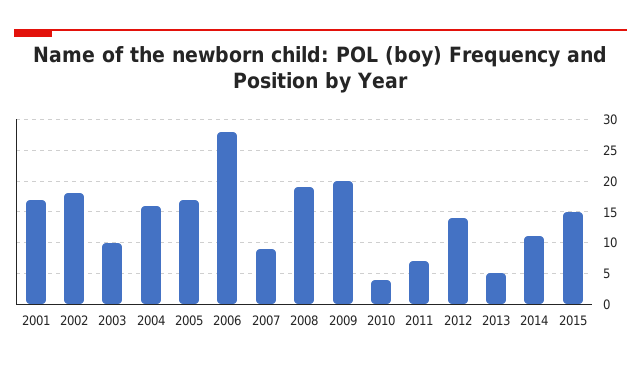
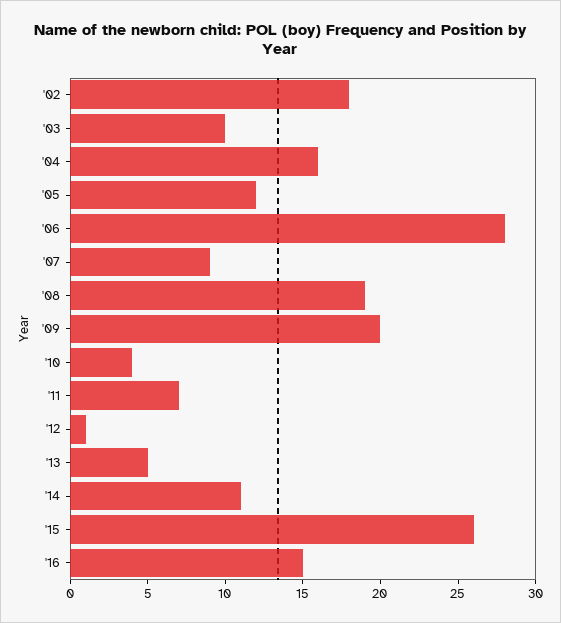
2001: 17 -> none
2005: 17 -> 12
2012: 14 -> 1
2015: 15 -> 26
'16: none -> 15

